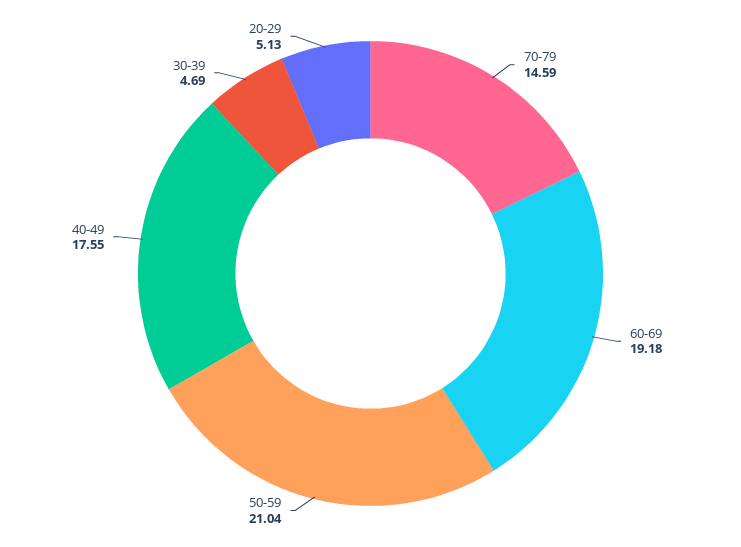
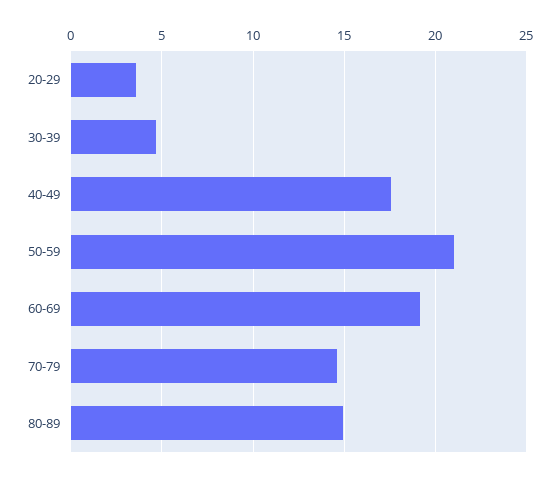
20-29: 5.13 -> 3.5
80-89: none -> 15

